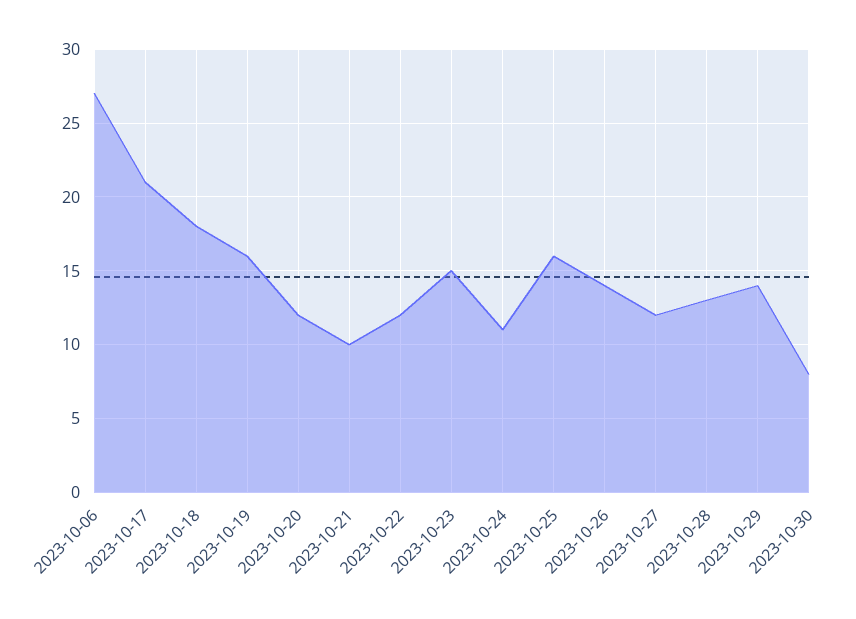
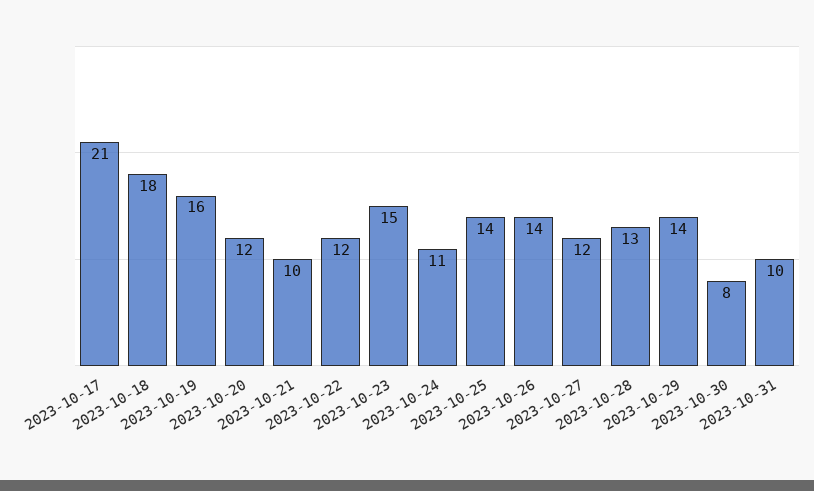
2023-10-06: 27 -> none
2023-10-25: 16 -> 14
2023-10-31: none -> 10

